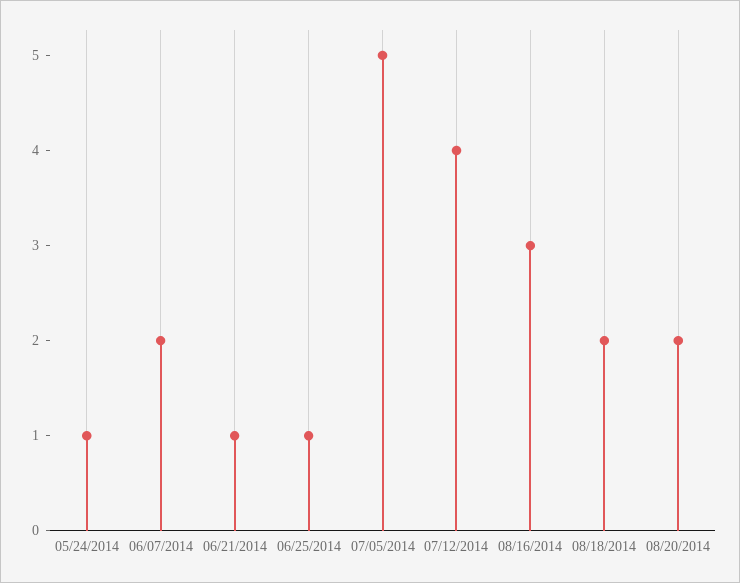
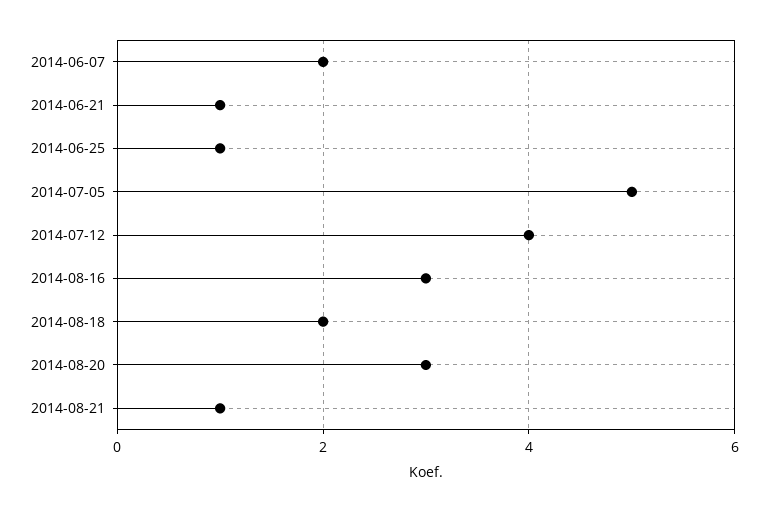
05/24/2014: 1 -> none
08/20/2014: 2 -> 3
2014-08-21: none -> 1

